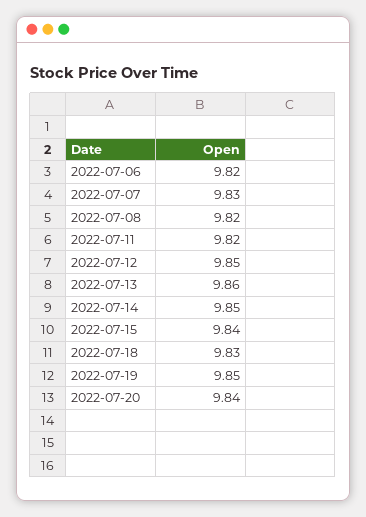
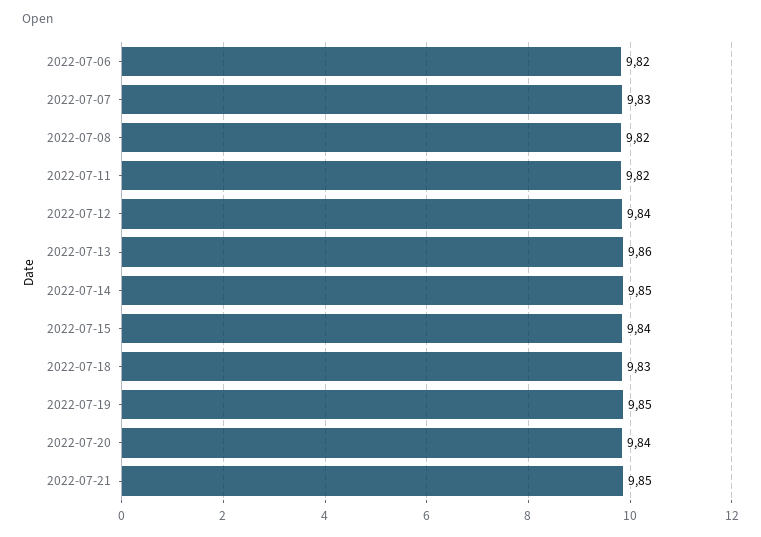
2022-07-12: 9.85 -> 9.84
2022-07-21: none -> 9.85

